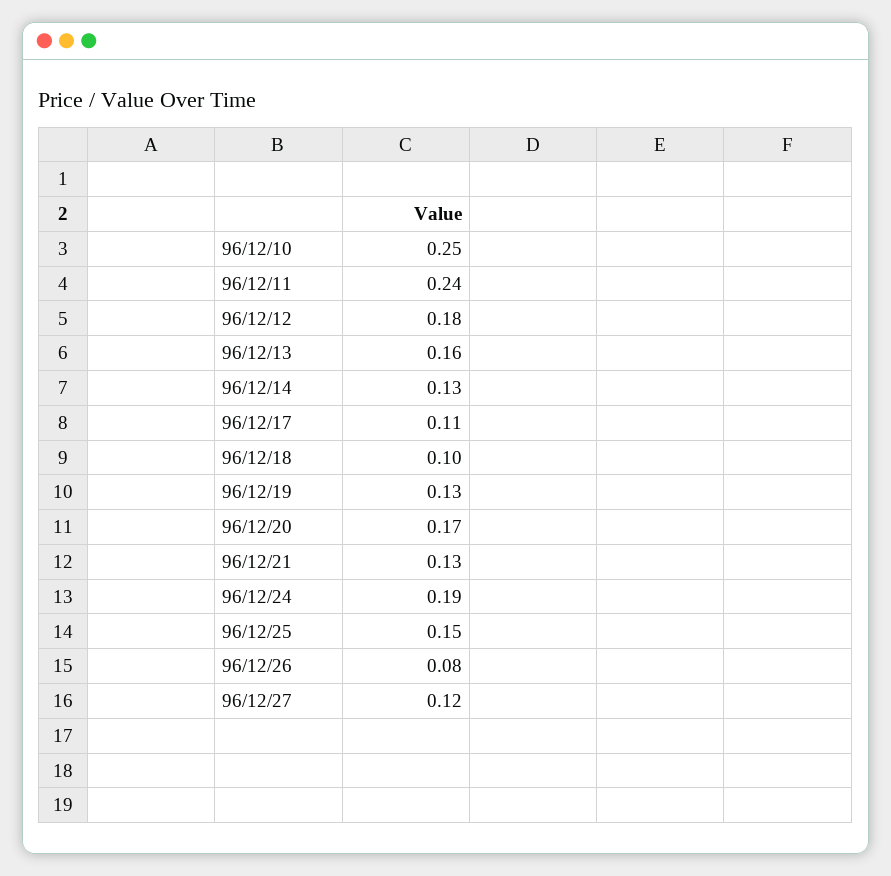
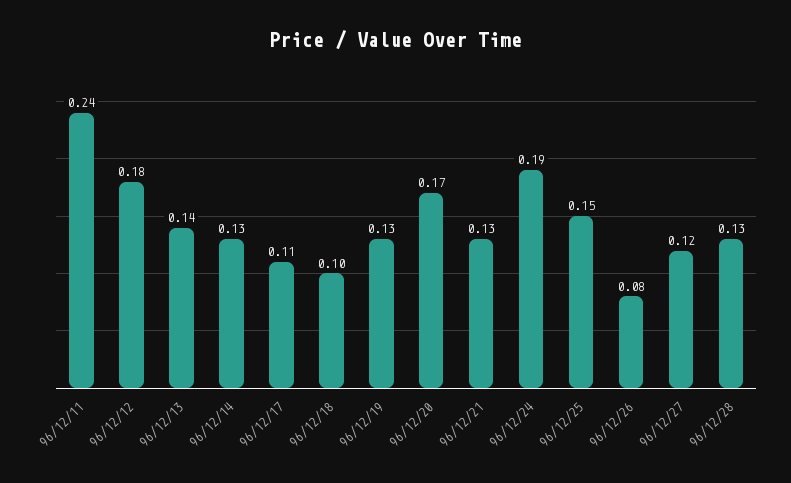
96/12/10: 0.25 -> none
96/12/13: 0.16 -> 0.14
96/12/28: none -> 0.13

